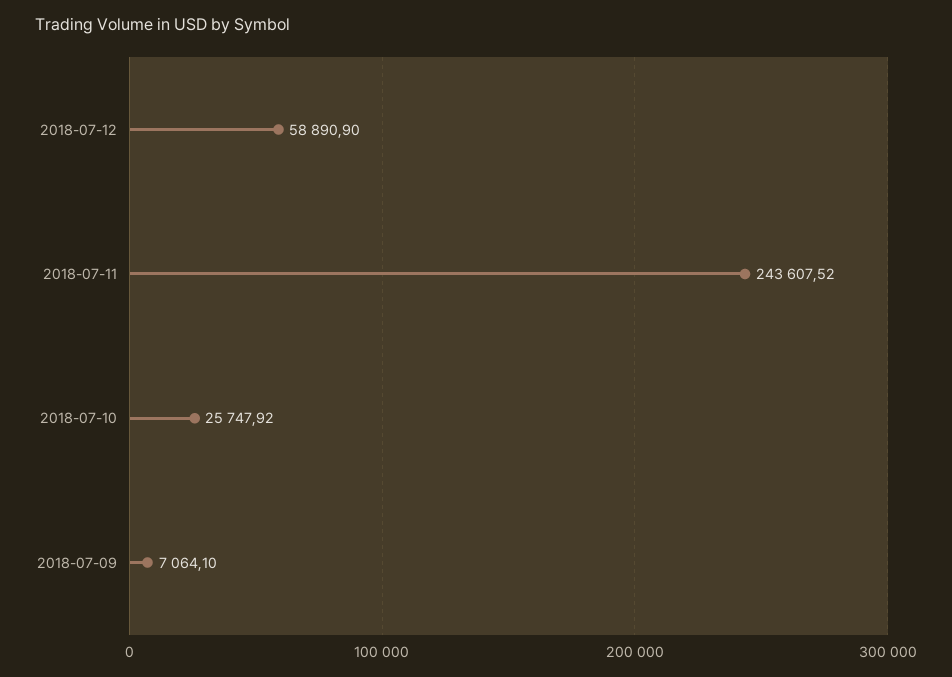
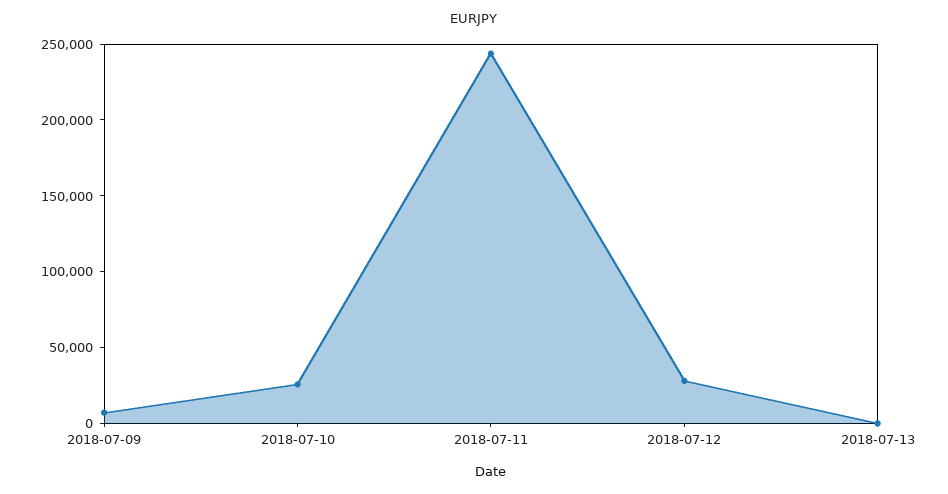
2018-07-12: 58890.9 -> 30000
2018-07-13: none -> 0

